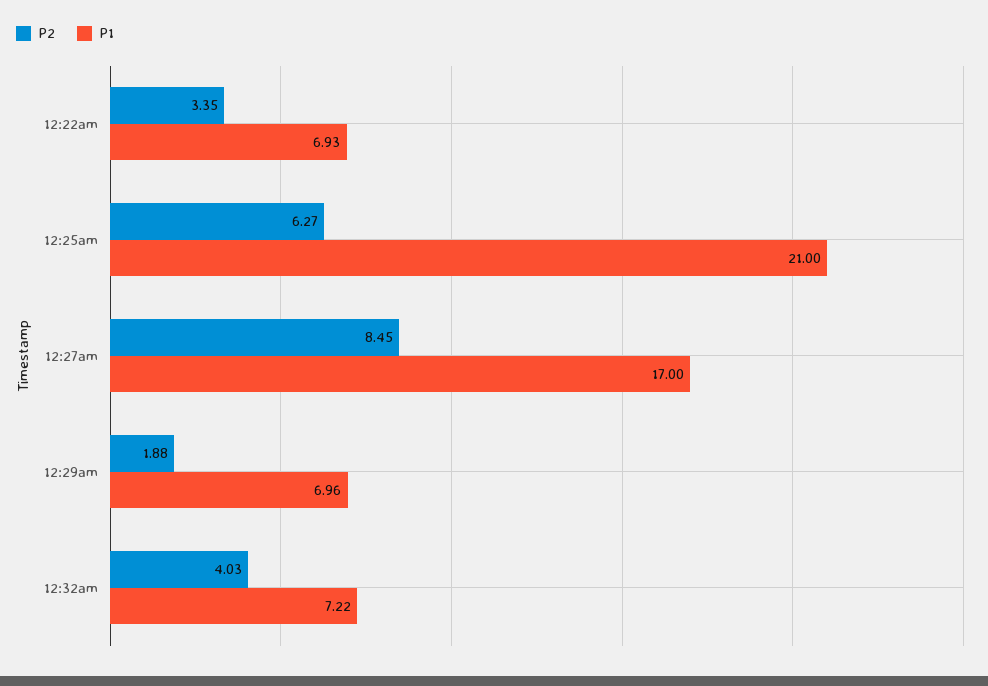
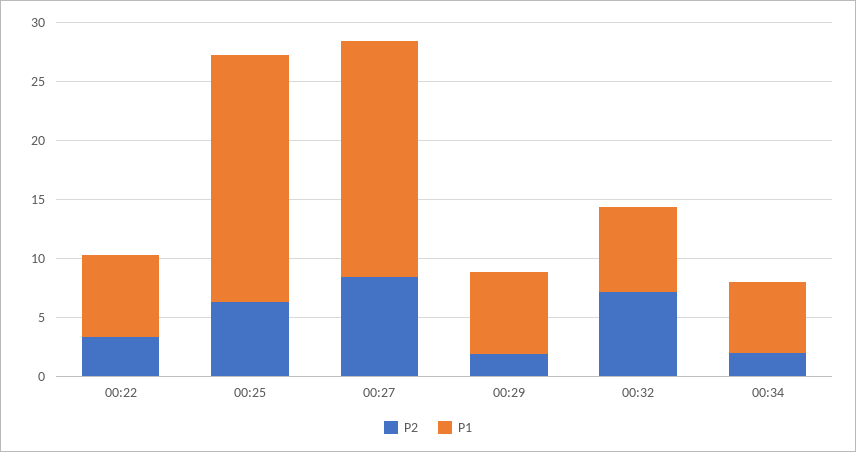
P1, 12:27am: 17 -> 20
P2, 12:32am: 4.03 -> 7
P2, 00:34: none -> 2
P1, 00:34: none -> 6

